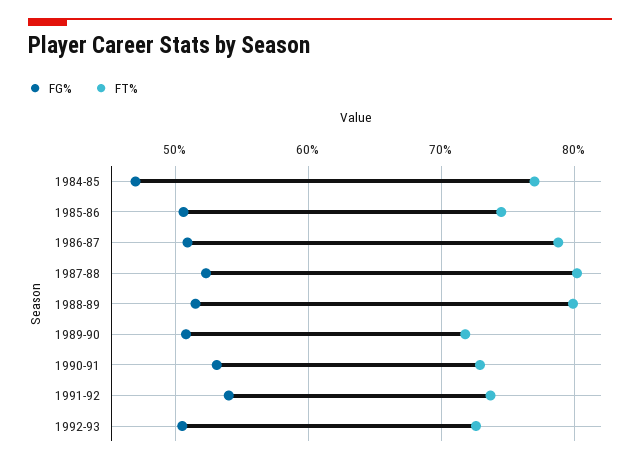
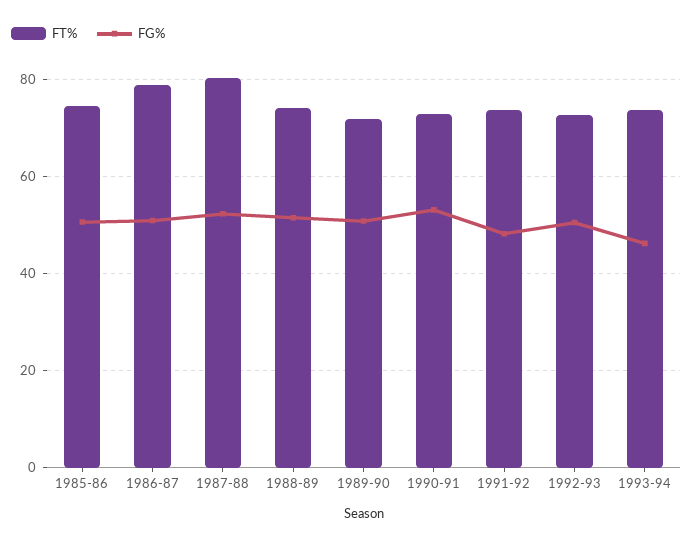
FG%, 1984-85: 47 -> none
FT%, 1984-85: 77 -> none
FT%, 1988-89: 80 -> 74
FG%, 1991-92: 54 -> 48
FT%, 1993-94: none -> 74
FG%, 1993-94: none -> 46

